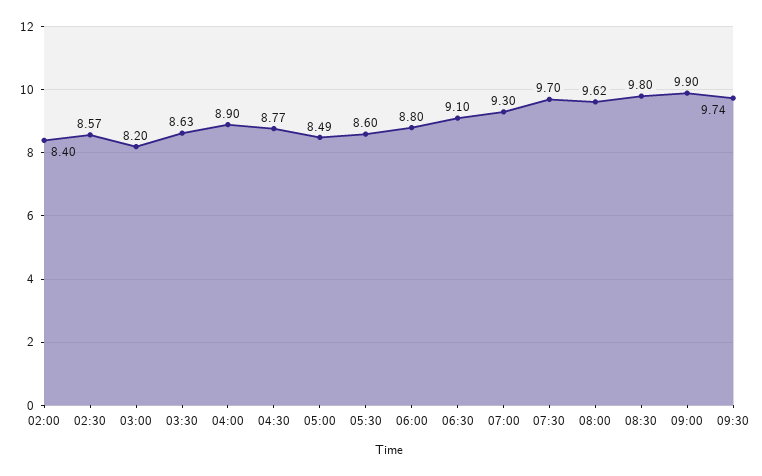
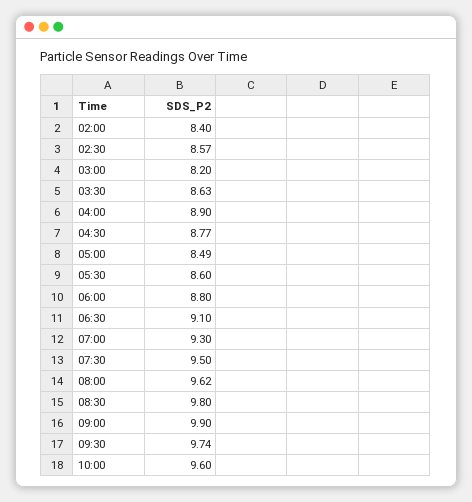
07:30: 9.7 -> 9.5
10:00: none -> 9.6

